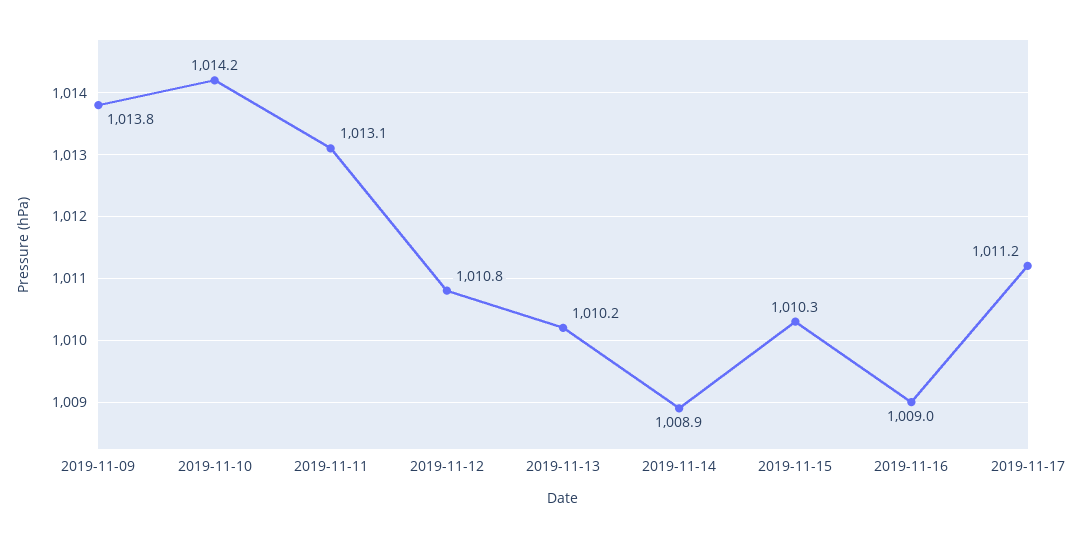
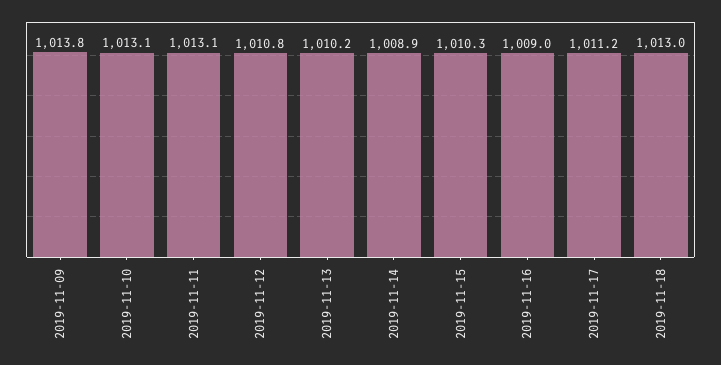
2019-11-10: 1014.2 -> 1013.1
2019-11-18: none -> 1013

